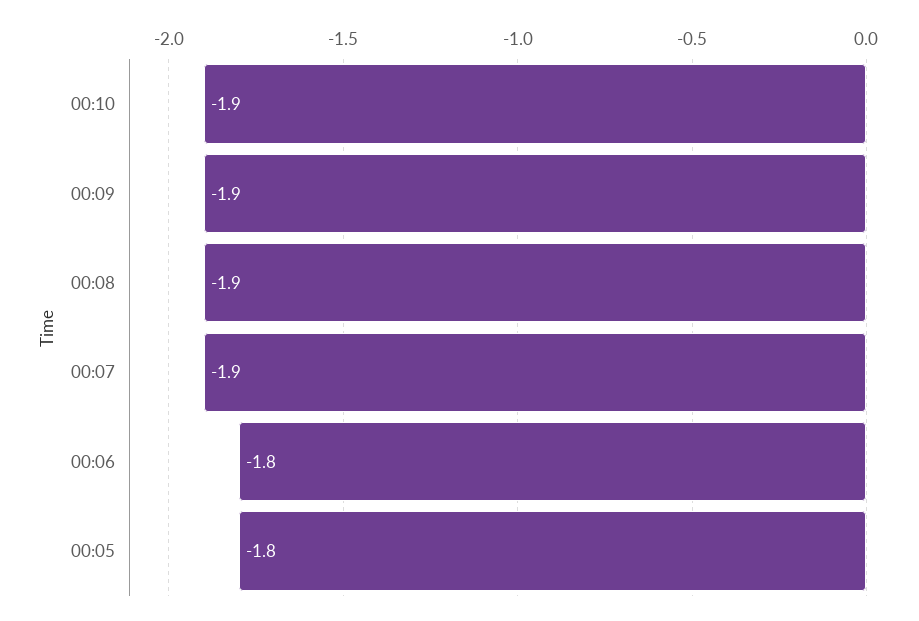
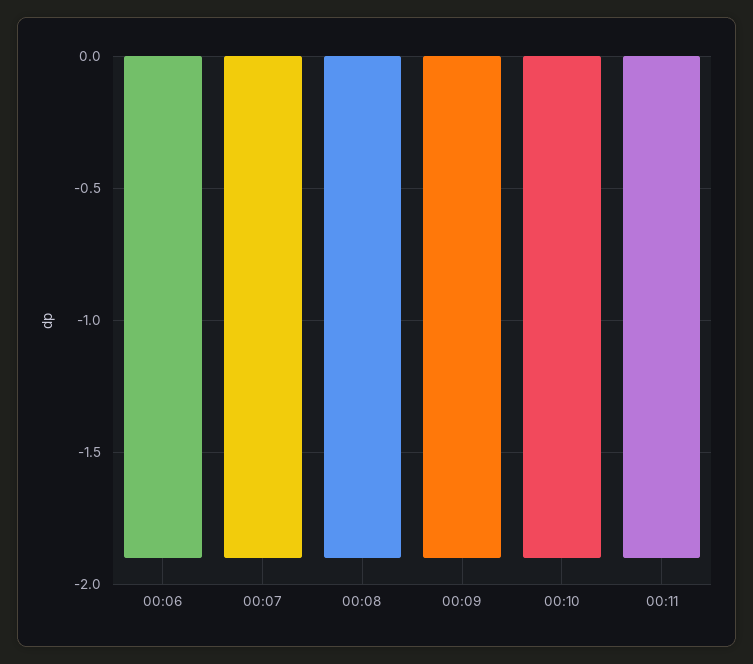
00:06: -1.8 -> -1.9
00:05: -1.8 -> none
00:11: none -> -1.9

